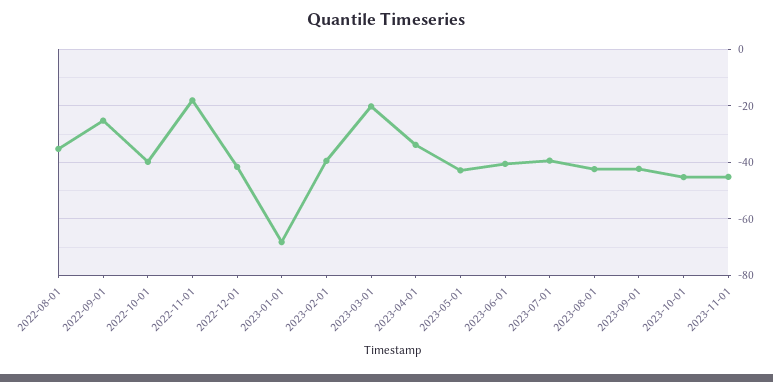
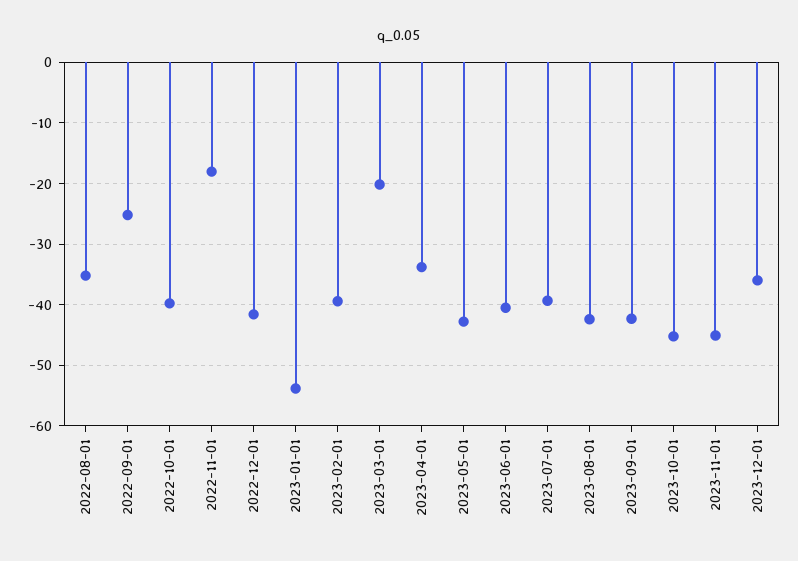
2023-01-01: -67.5 -> -54
2023-12-01: none -> -36

